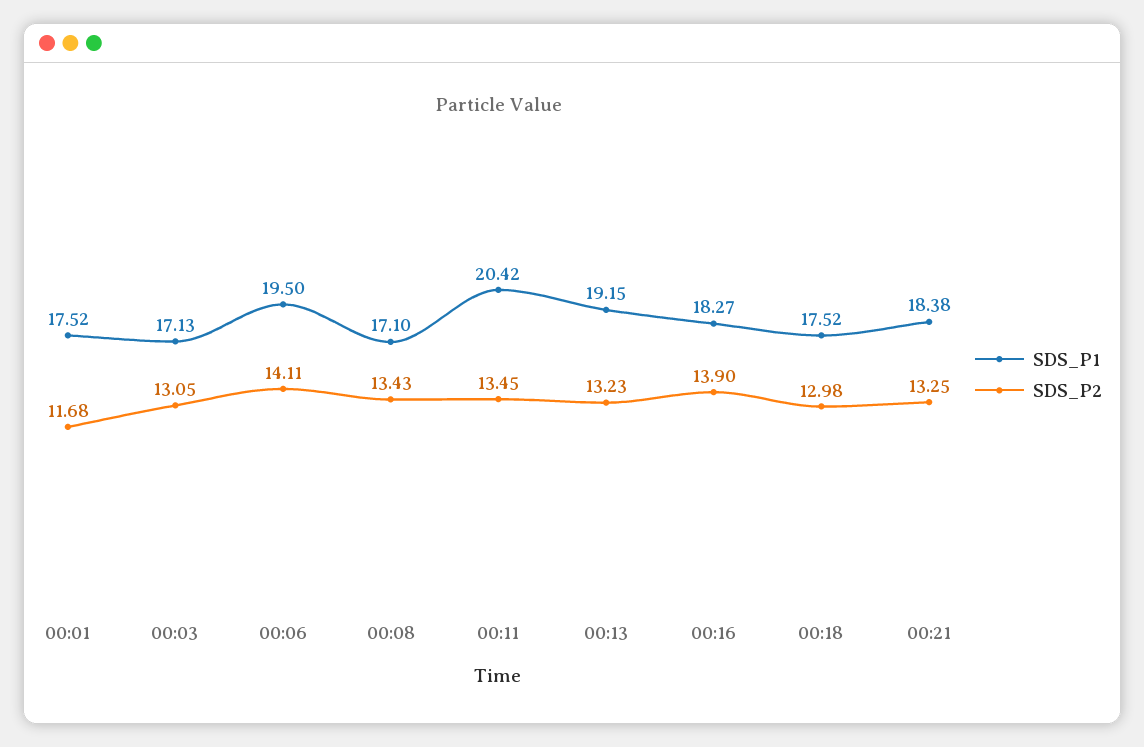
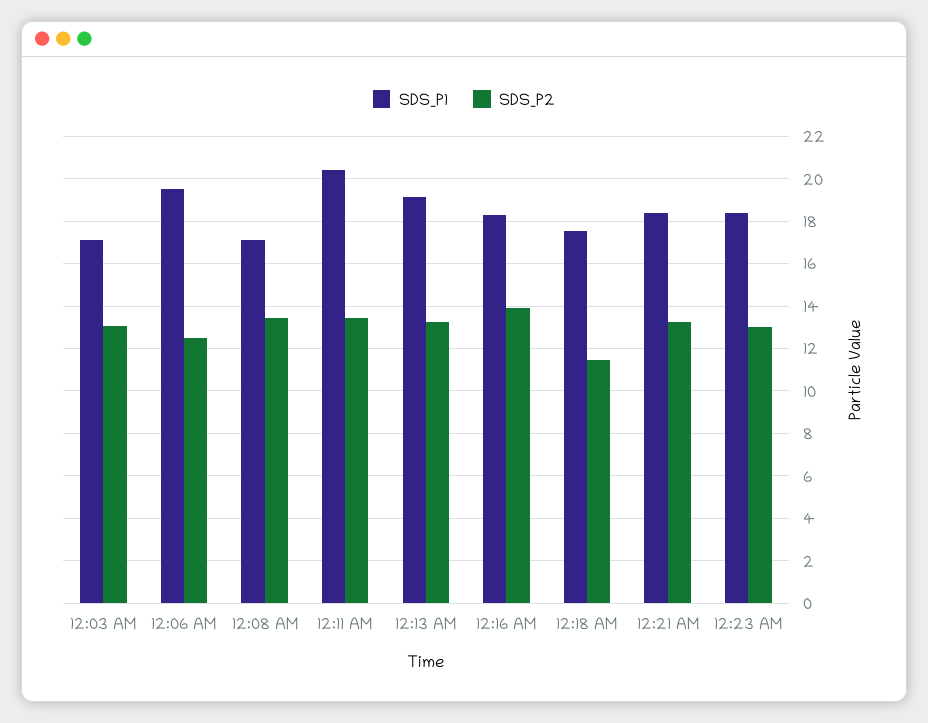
SDS_P1, 00:01: 17.52 -> none
SDS_P2, 00:01: 11.68 -> none
SDS_P2, 00:06: 14.11 -> 12.5
SDS_P2, 00:18: 12.98 -> 11.5
SDS_P1, 12:23 AM: none -> 18.5
SDS_P2, 12:23 AM: none -> 13

